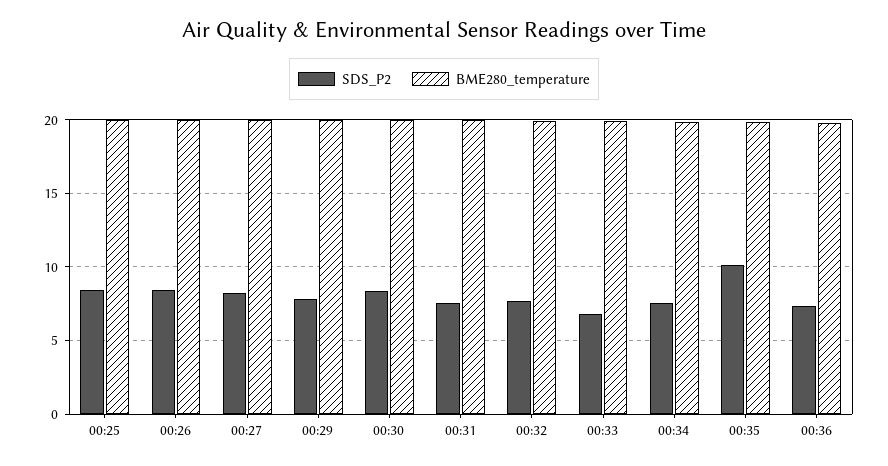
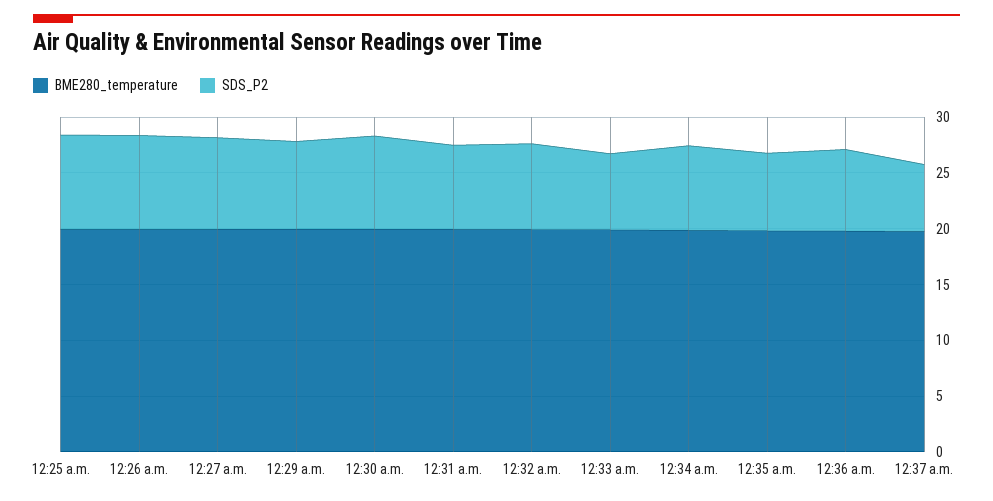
SDS_P2, 00:35: 10 -> 7
BME280_temperature, 12:37 a.m.: none -> 20
SDS_P2, 12:37 a.m.: none -> 6

